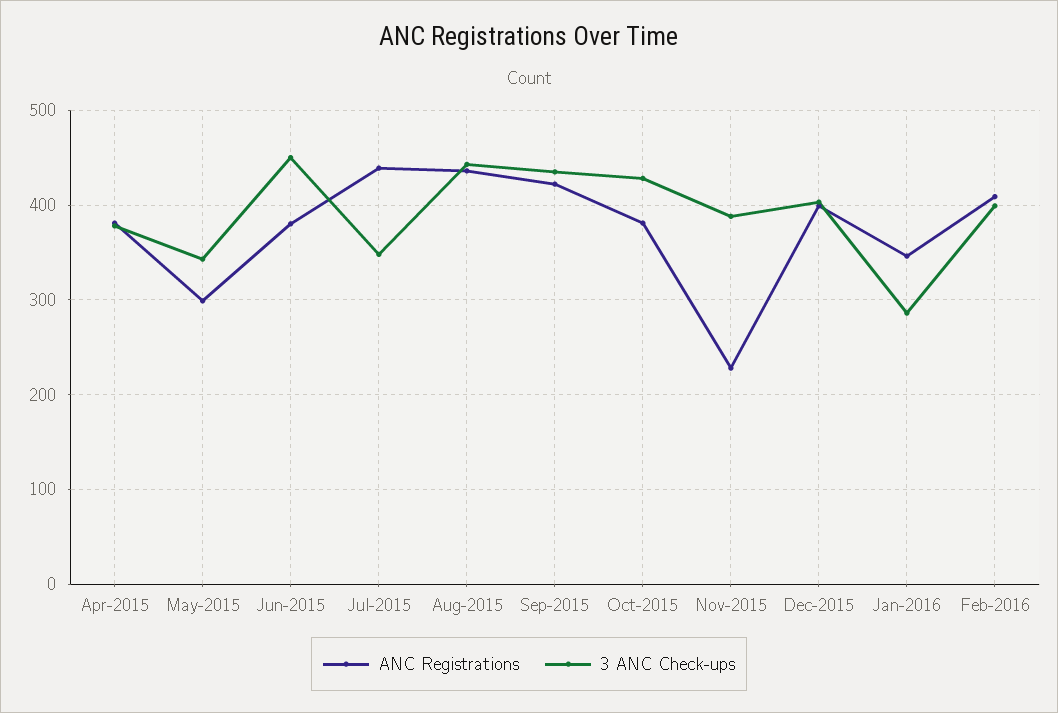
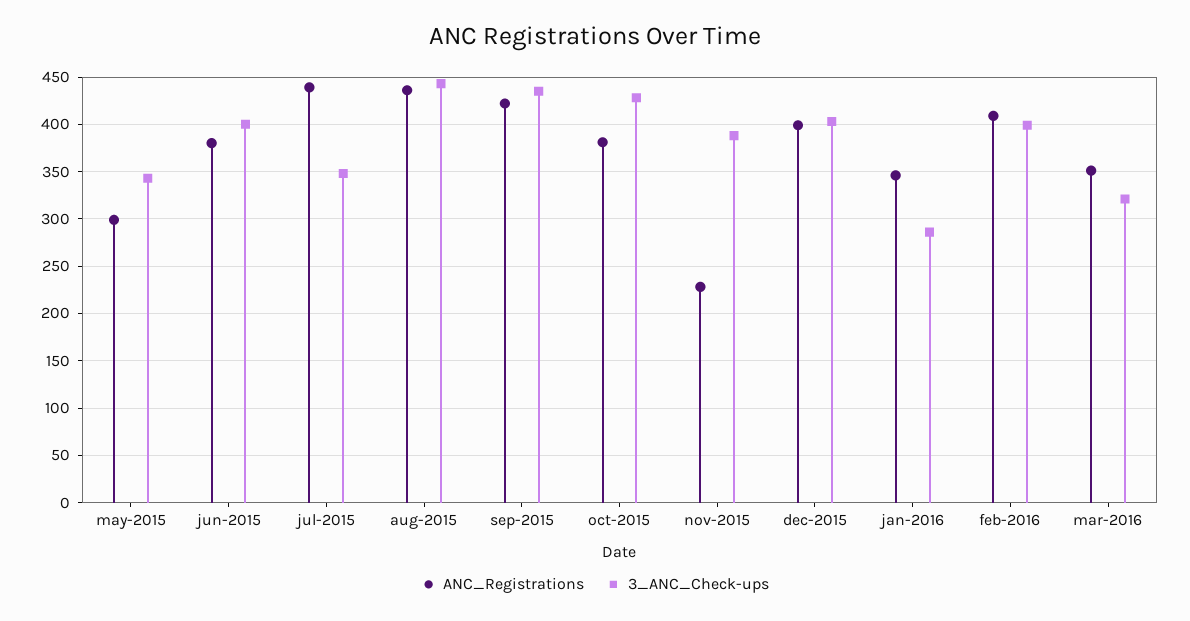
ANC Registrations, Apr-2015: 380 -> none
3 ANC Check-ups, Apr-2015: 380 -> none
3 ANC Check-ups, Jun-2015: 450 -> 400
ANC Registrations, mar-2016: none -> 350
3 ANC Check-ups, mar-2016: none -> 320

